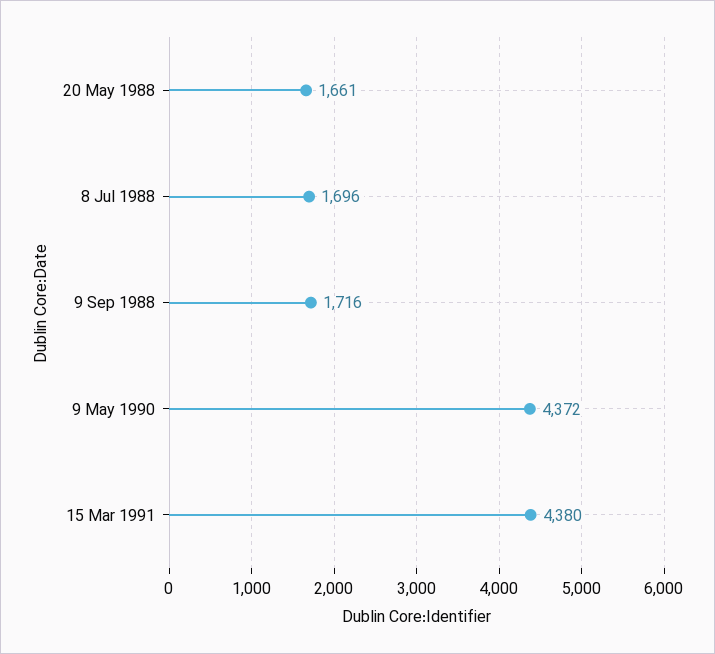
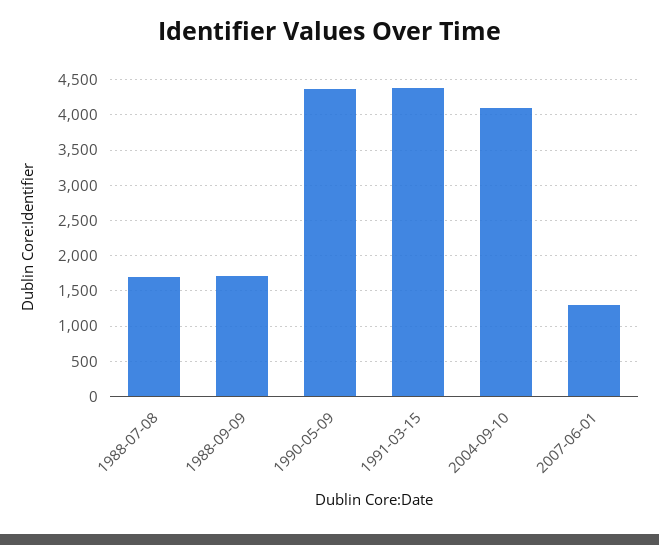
20 May 1988: 1661 -> none
2004-09-10: none -> 4100
2007-06-01: none -> 1300

